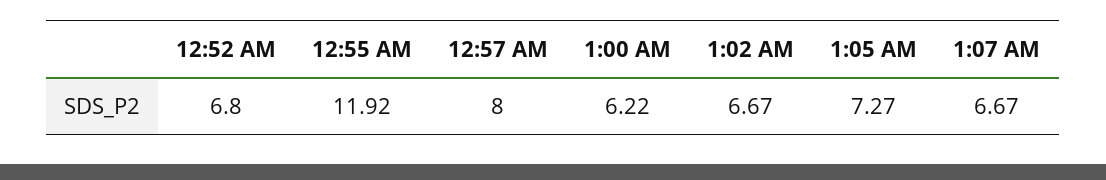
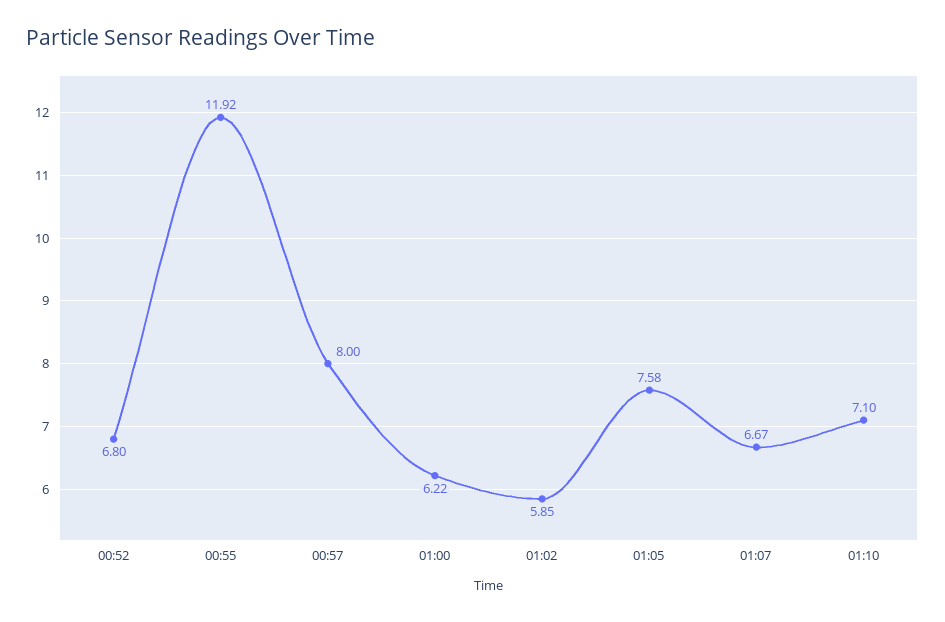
1:02 AM: 6.67 -> 5.85
1:05 AM: 7.27 -> 7.58
01:10: none -> 7.1

